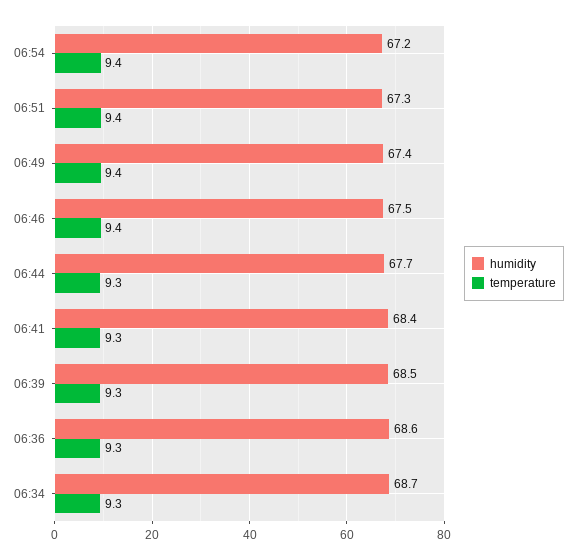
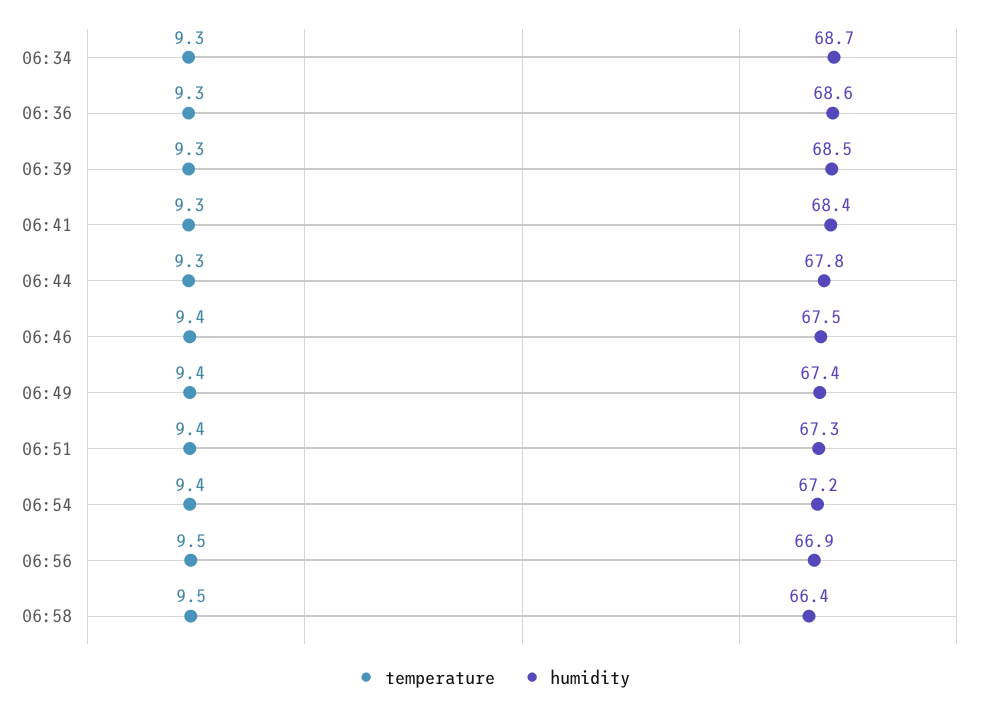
humidity, 06:44: 67.7 -> 67.8
temperature, 06:56: none -> 9.5
humidity, 06:56: none -> 66.9
temperature, 06:58: none -> 9.5
humidity, 06:58: none -> 66.4

